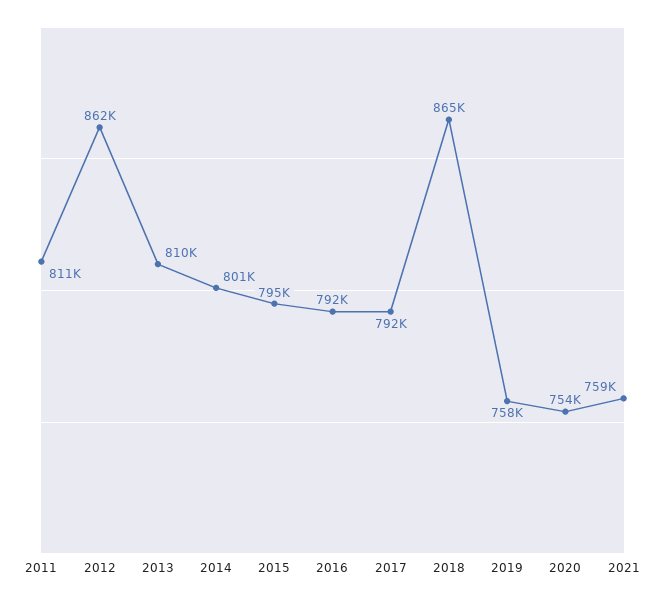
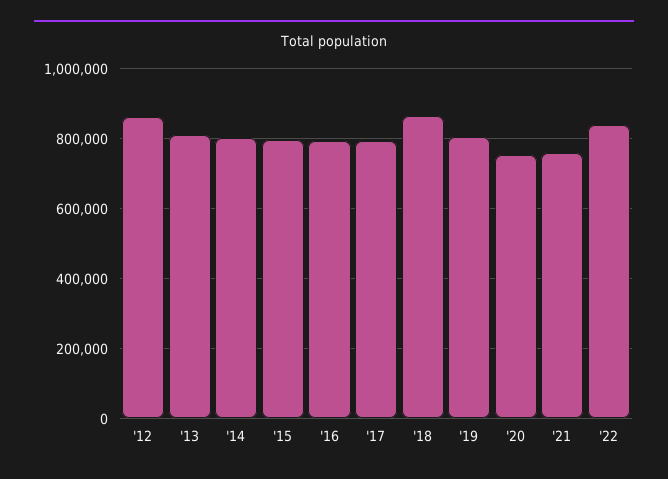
2011: 811000 -> none
2019: 758000 -> 800000
'22: none -> 840000

